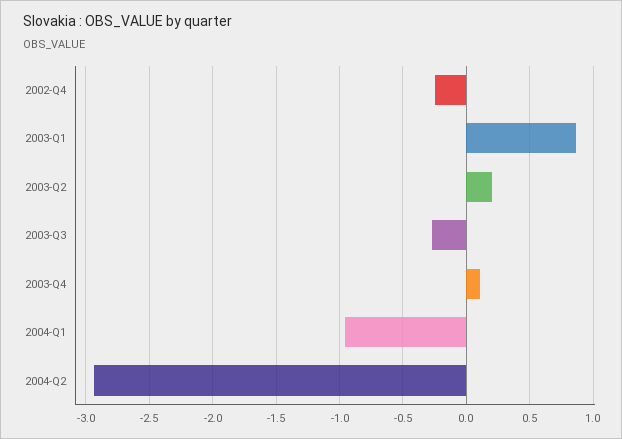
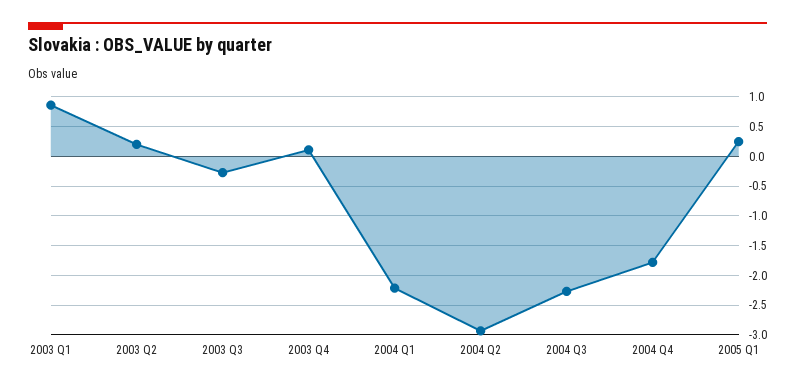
2002-Q4: -0.25 -> none
2004-Q1: -0.95 -> -2.25
2004 Q3: none -> -2.25
2004 Q4: none -> -1.75
2005 Q1: none -> 0.25

